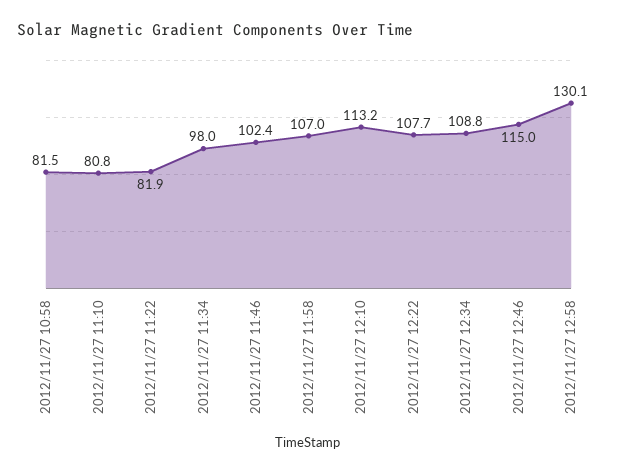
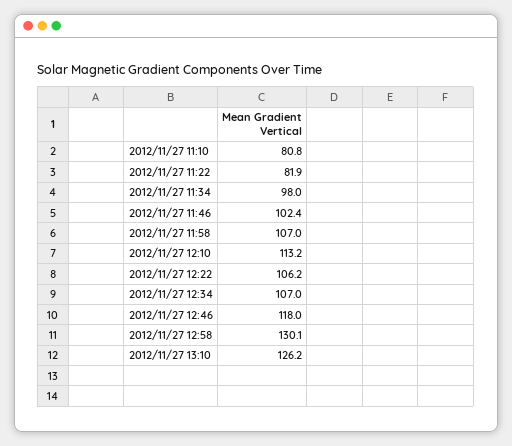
2012/11/27 10:58: 81.5 -> none
2012/11/27 12:22: 107.7 -> 106.2
2012/11/27 12:34: 108.8 -> 107
2012/11/27 12:46: 115 -> 118
2012/11/27 13:10: none -> 126.2

